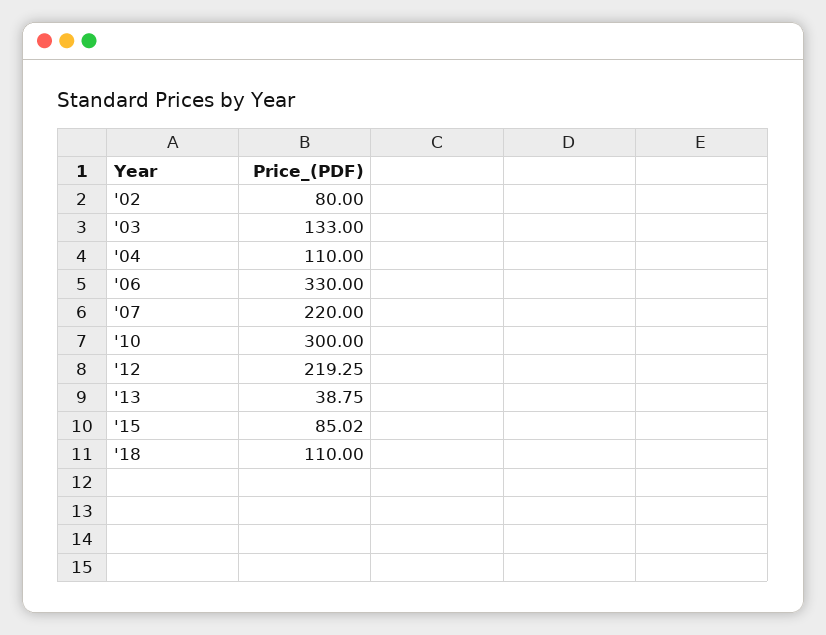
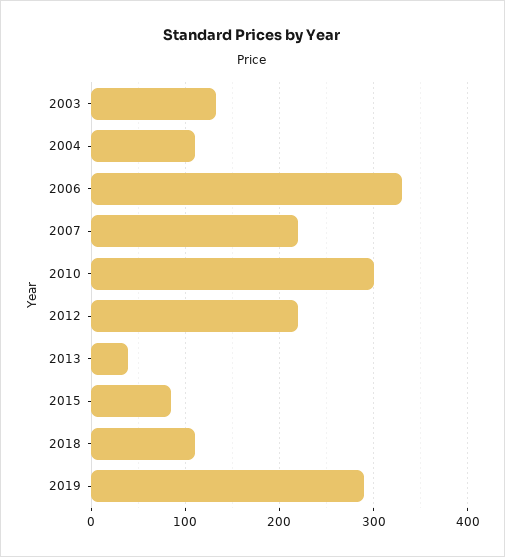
'02: 80 -> none
2019: none -> 290

